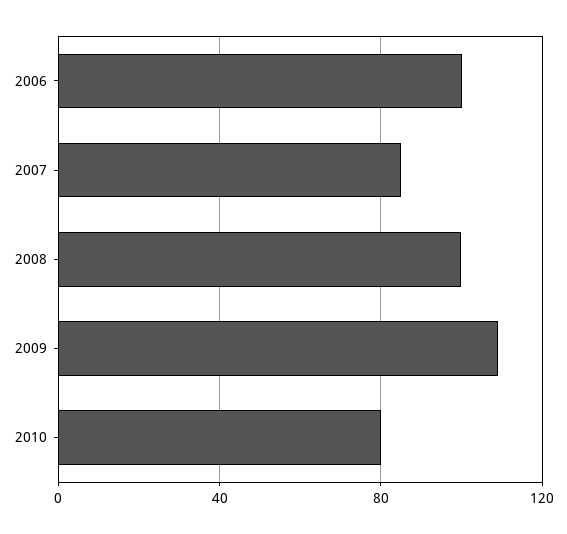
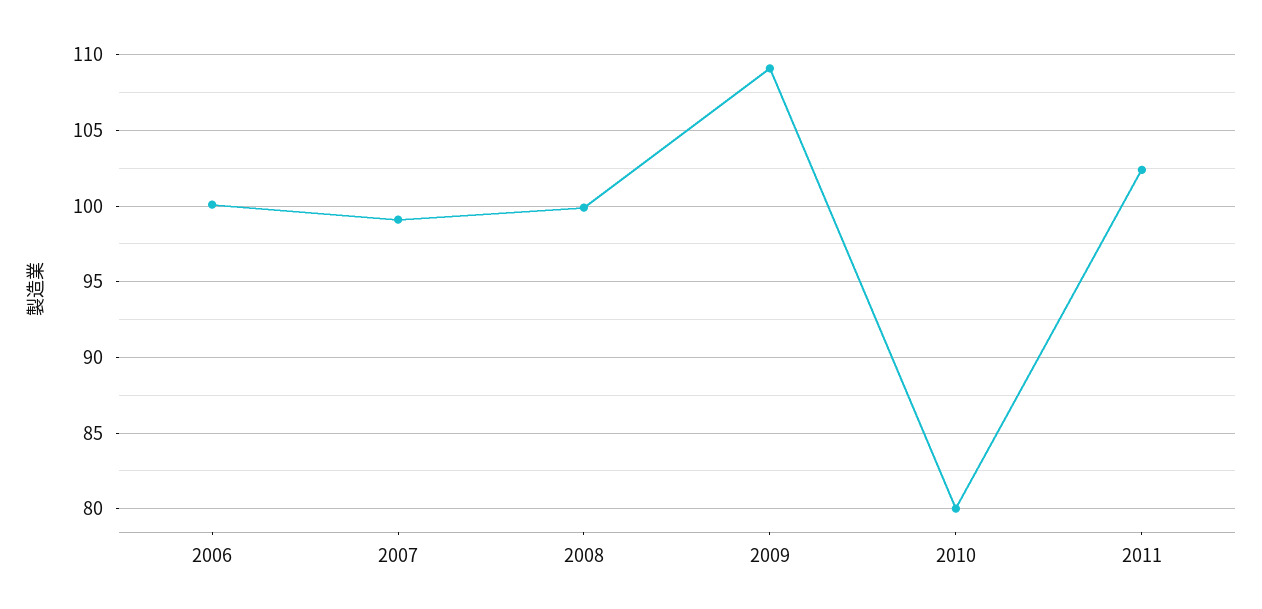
2007: 85 -> 99
2011: none -> 102.5

